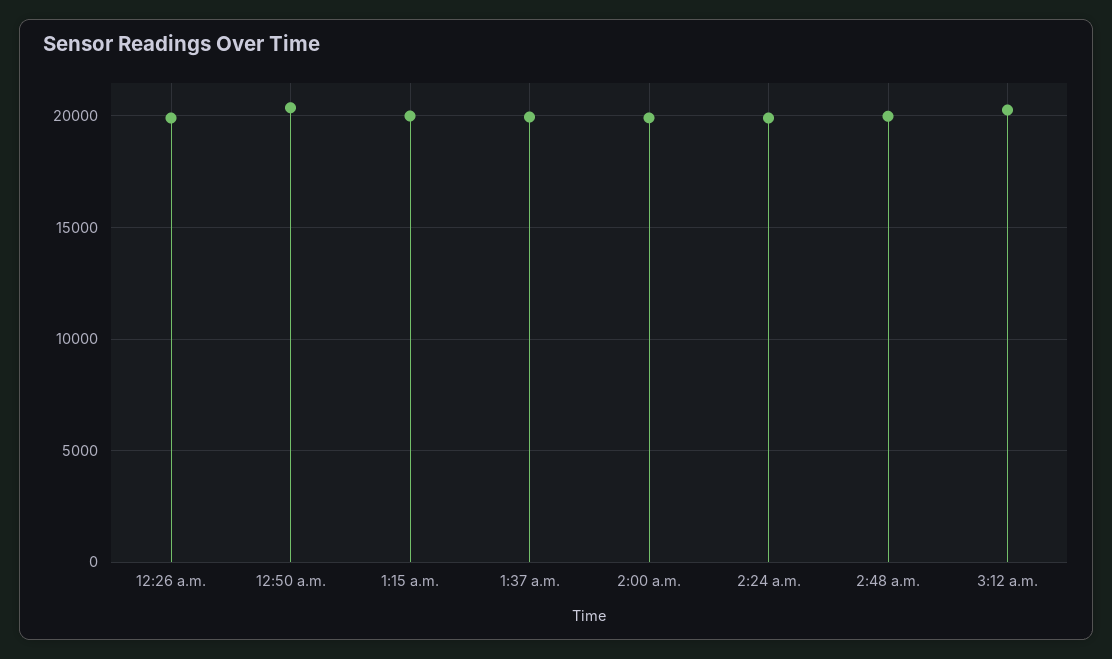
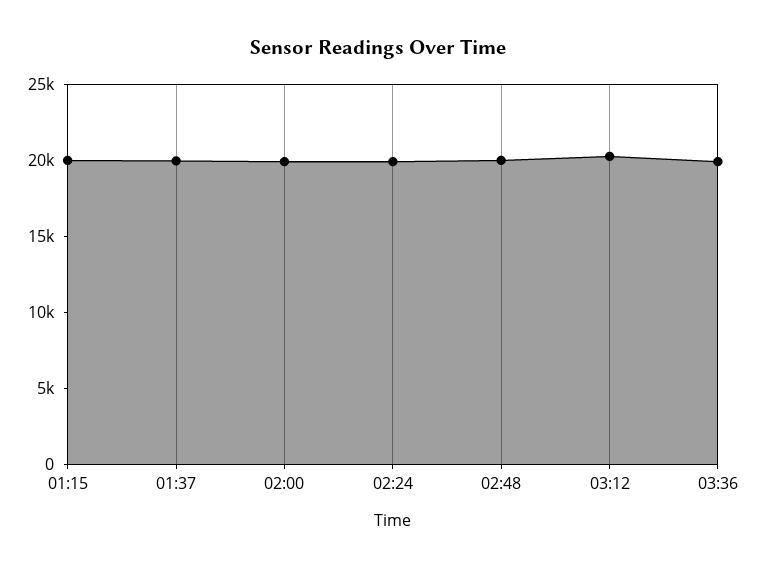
12:26 a.m.: 20000 -> none
12:50 a.m.: 20500 -> none
03:36: none -> 20000

